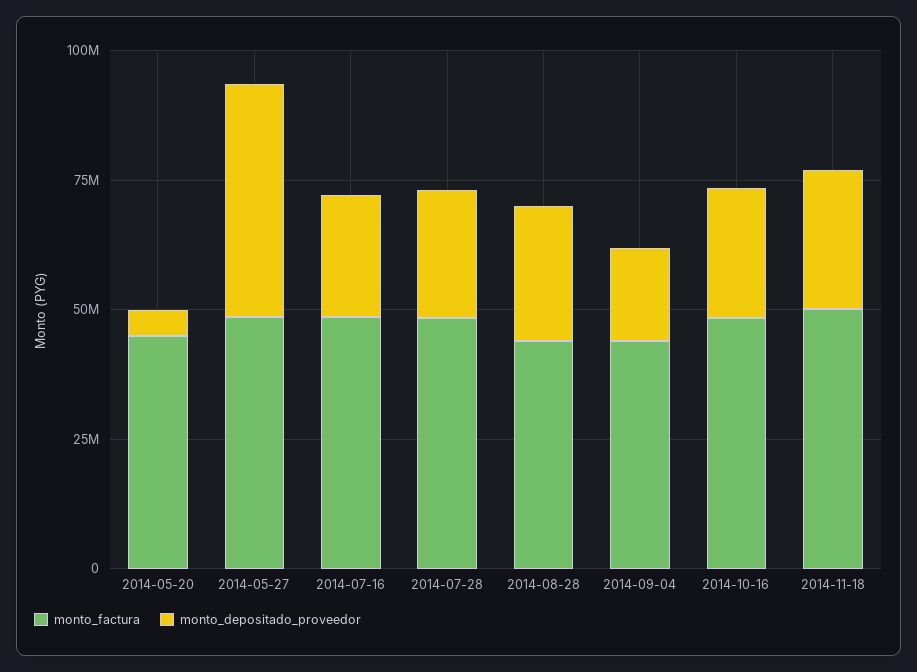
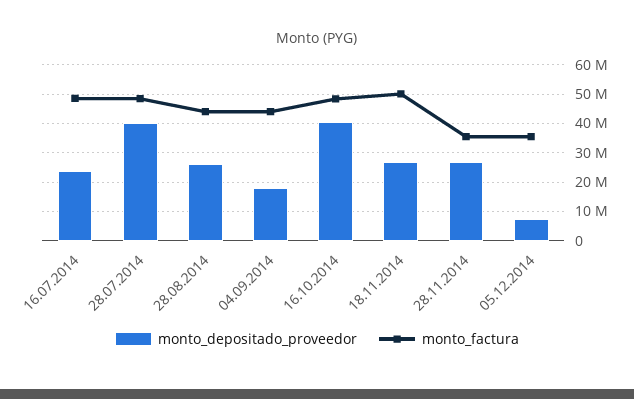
monto_factura, 2014-05-20: 45000000 -> none
monto_depositado_proveedor, 2014-05-20: 5000000 -> none
monto_factura, 2014-05-27: 50000000 -> none
monto_depositado_proveedor, 2014-05-27: 45000000 -> none
monto_depositado_proveedor, 2014-07-28: 25000000 -> 40000000
monto_depositado_proveedor, 2014-10-16: 25000000 -> 40000000
monto_depositado_proveedor, 28.11.2014: none -> 27500000
monto_factura, 28.11.2014: none -> 35000000
monto_depositado_proveedor, 05.12.2014: none -> 7500000
monto_factura, 05.12.2014: none -> 35000000

